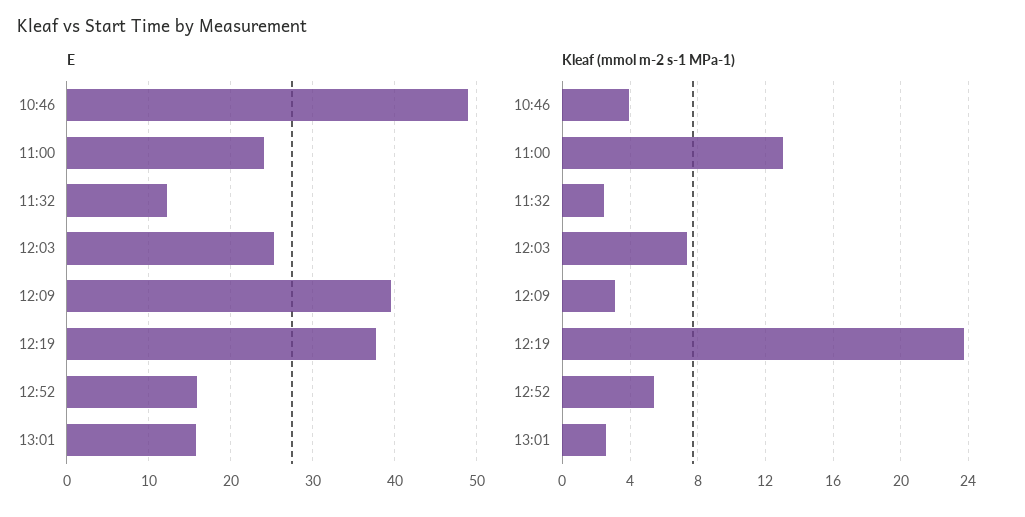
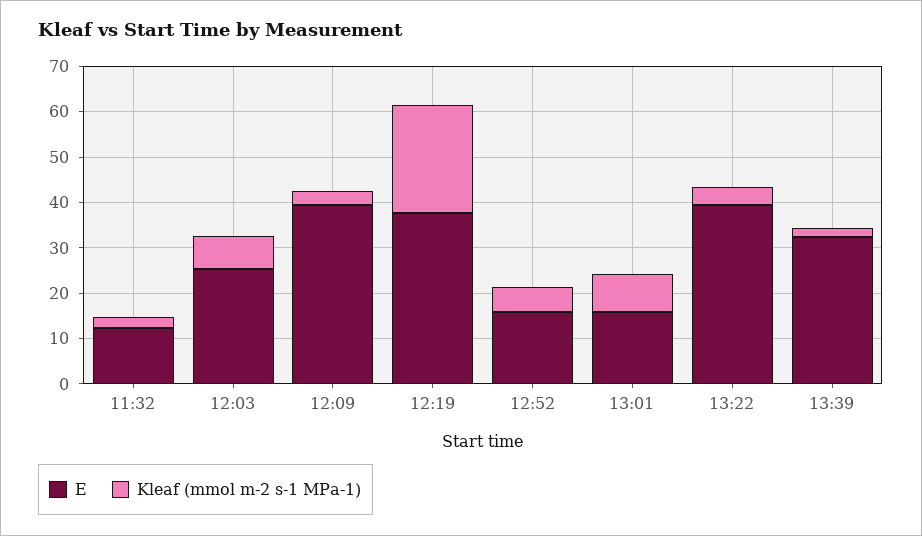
E, 10:46: 49 -> none
E, 11:00: 24 -> none
Kleaf (mmol m-2 s-1 MPa-1), 10:46: 4 -> none
Kleaf (mmol m-2 s-1 MPa-1), 11:00: 13 -> none
Kleaf (mmol m-2 s-1 MPa-1), 13:01: 2.5 -> 8
E, 13:22: none -> 40
Kleaf (mmol m-2 s-1 MPa-1), 13:22: none -> 4
E, 13:39: none -> 32
Kleaf (mmol m-2 s-1 MPa-1), 13:39: none -> 2

